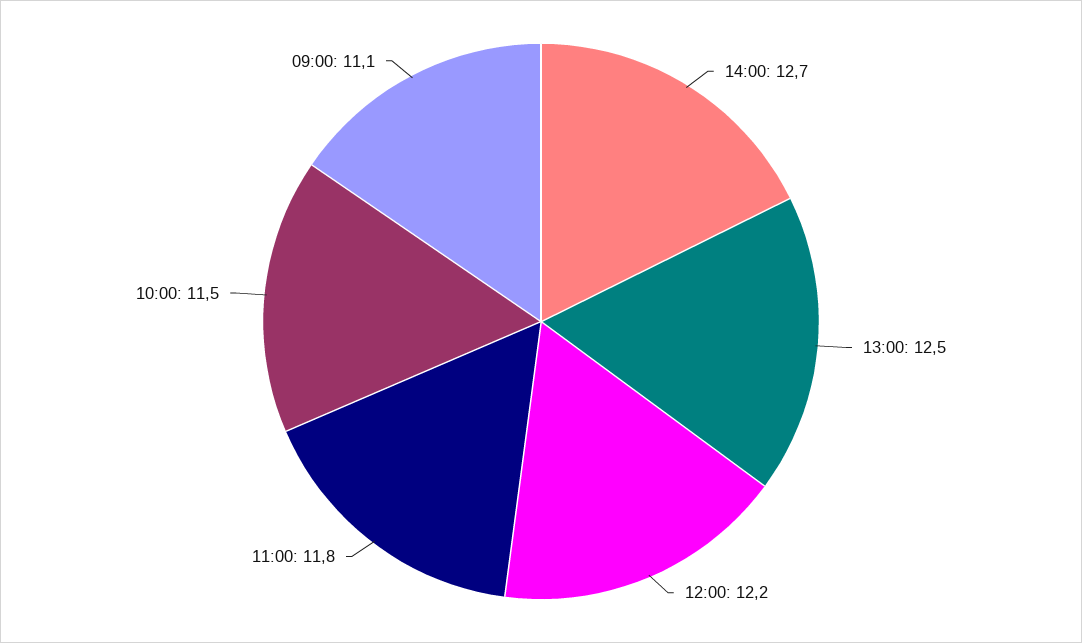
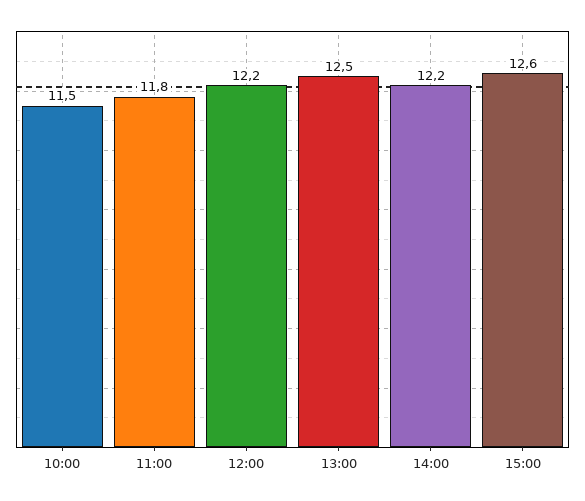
14:00: 12.7 -> 12.2
09:00: 11.1 -> none
15:00: none -> 12.6

